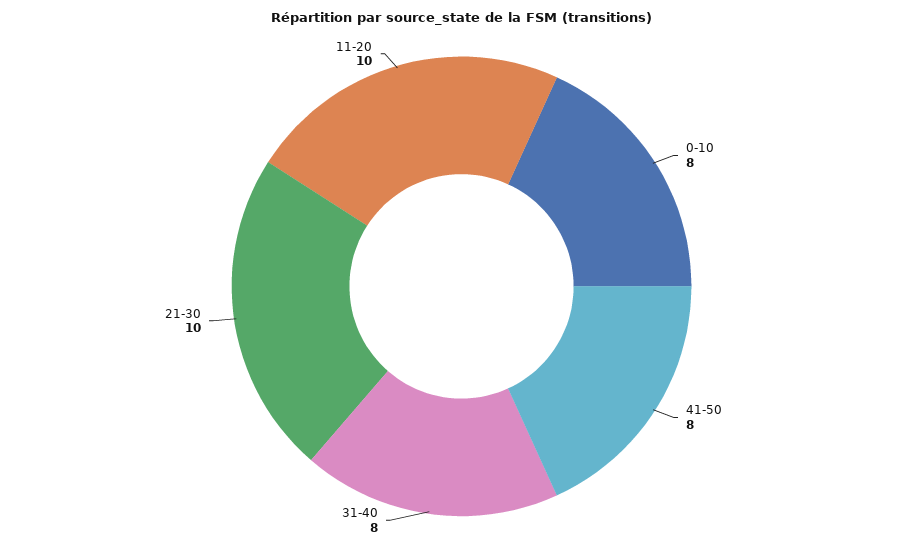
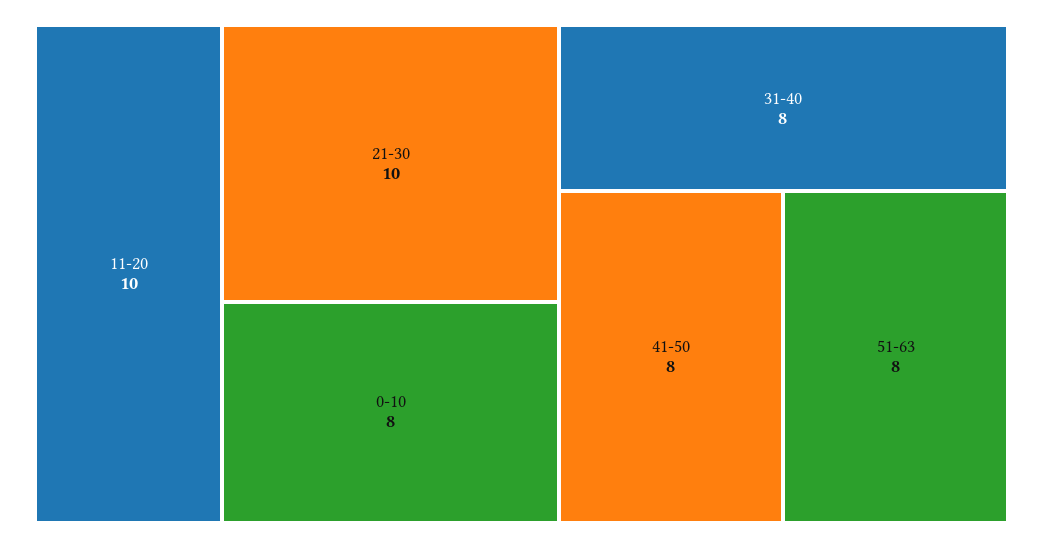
51-63: none -> 8

